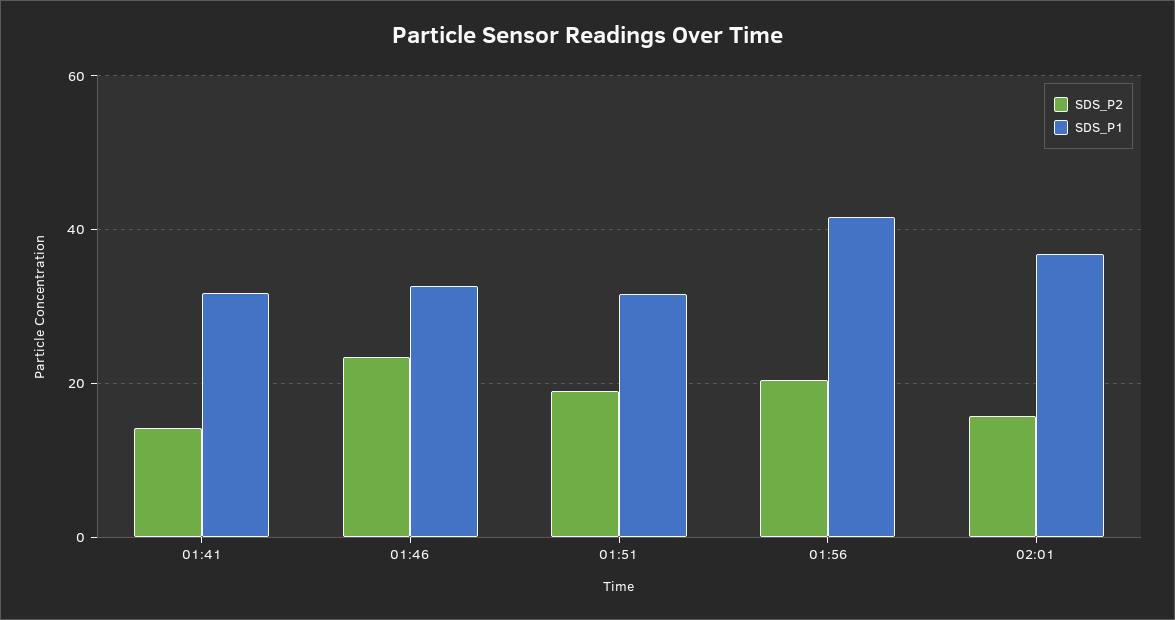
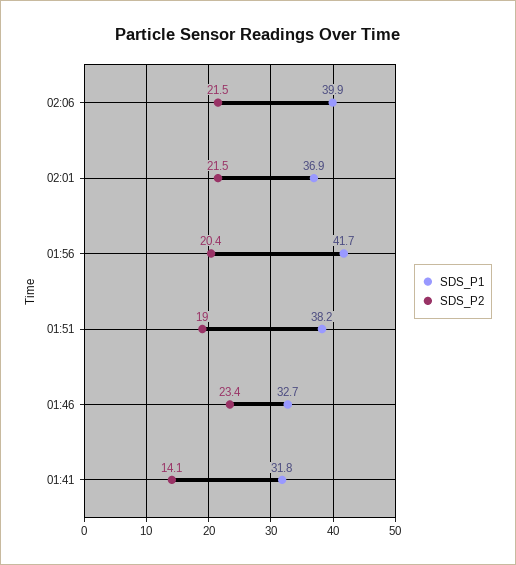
SDS_P1, 01:51: 32 -> 38.2
SDS_P2, 02:01: 16 -> 21.5
SDS_P1, 02:06: none -> 39.9
SDS_P2, 02:06: none -> 21.5

